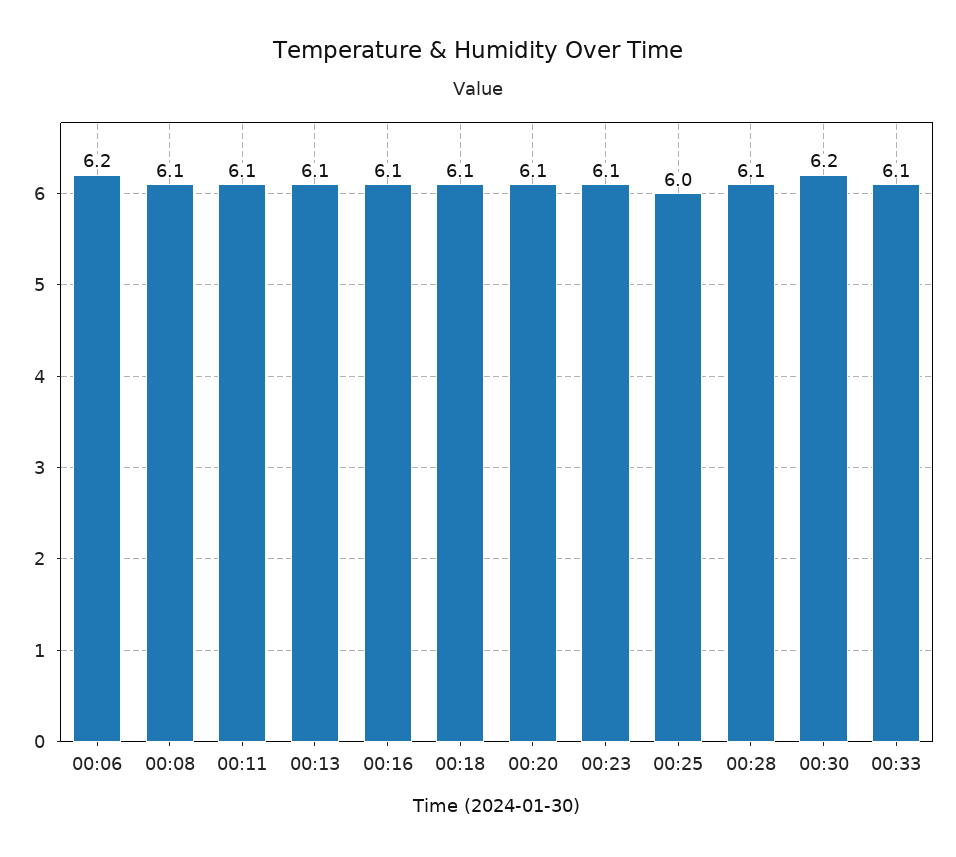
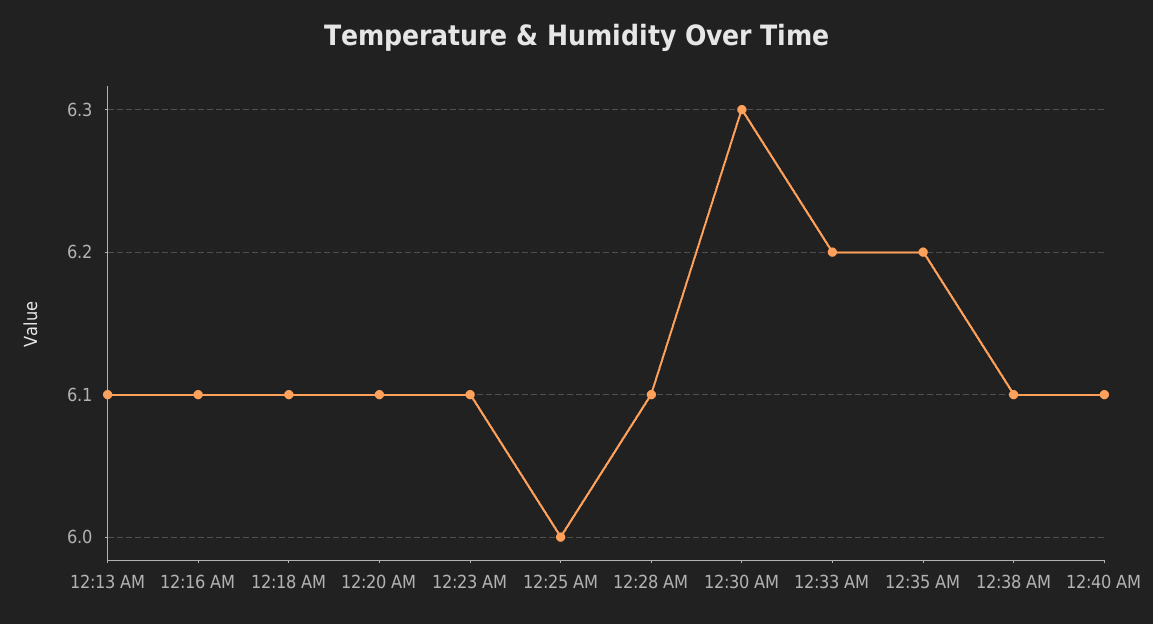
00:06: 6.2 -> none
00:08: 6.1 -> none
00:11: 6.1 -> none
00:30: 6.2 -> 6.3
00:33: 6.1 -> 6.2
12:35 AM: none -> 6.2
12:38 AM: none -> 6.1
12:40 AM: none -> 6.1

